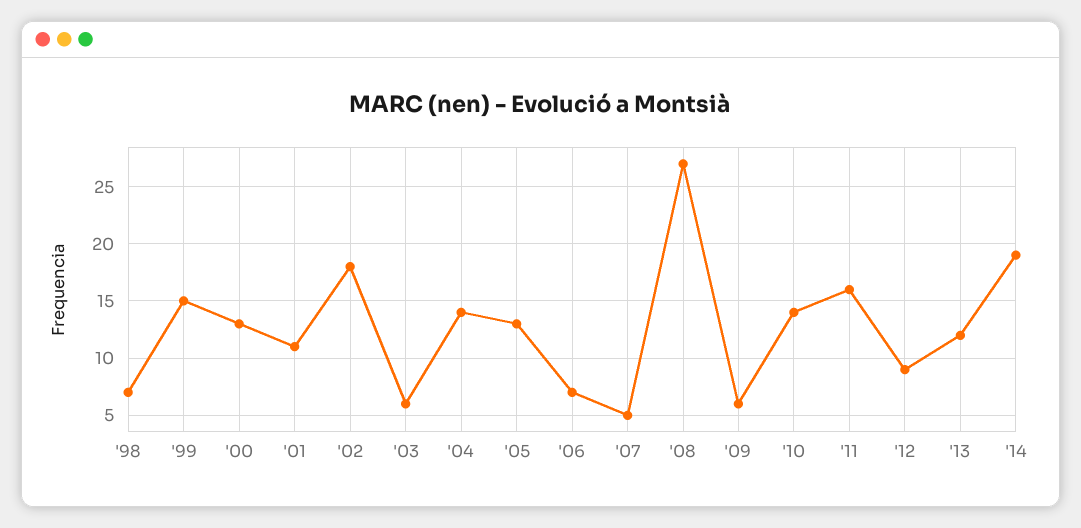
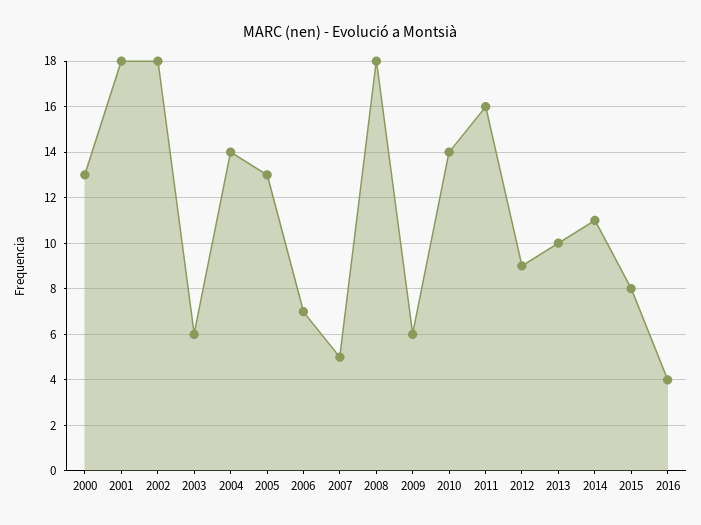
'98: 7 -> none
'99: 15 -> none
'01: 11 -> 18
'08: 27 -> 18
'13: 12 -> 10
'14: 19 -> 11
2015: none -> 8
2016: none -> 4

